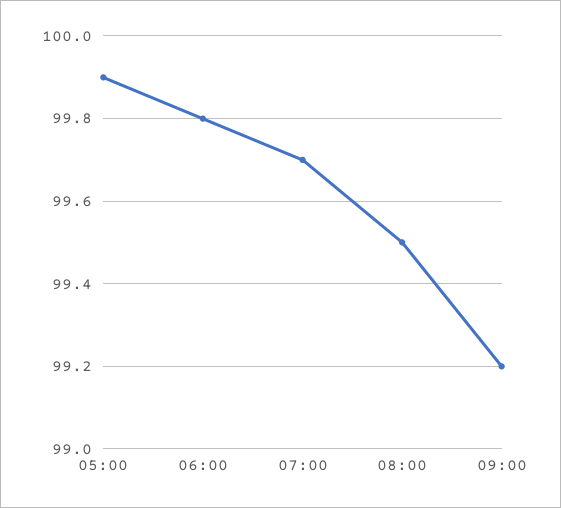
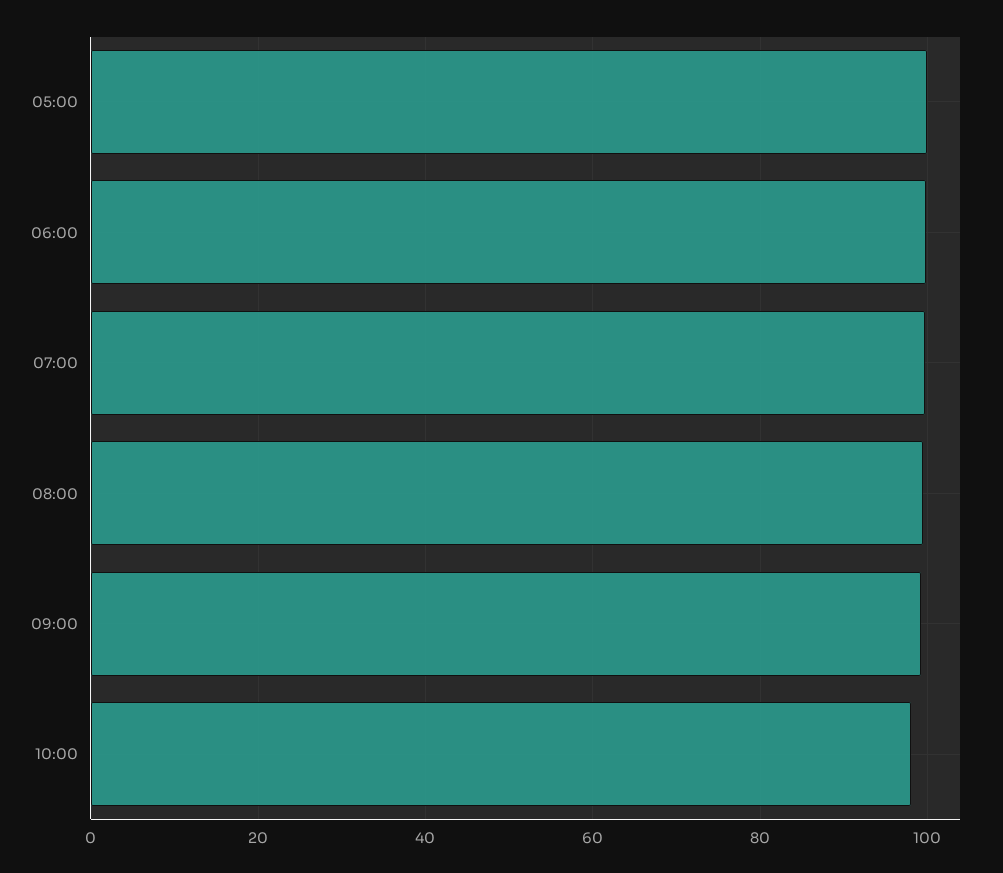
10:00: none -> 98

